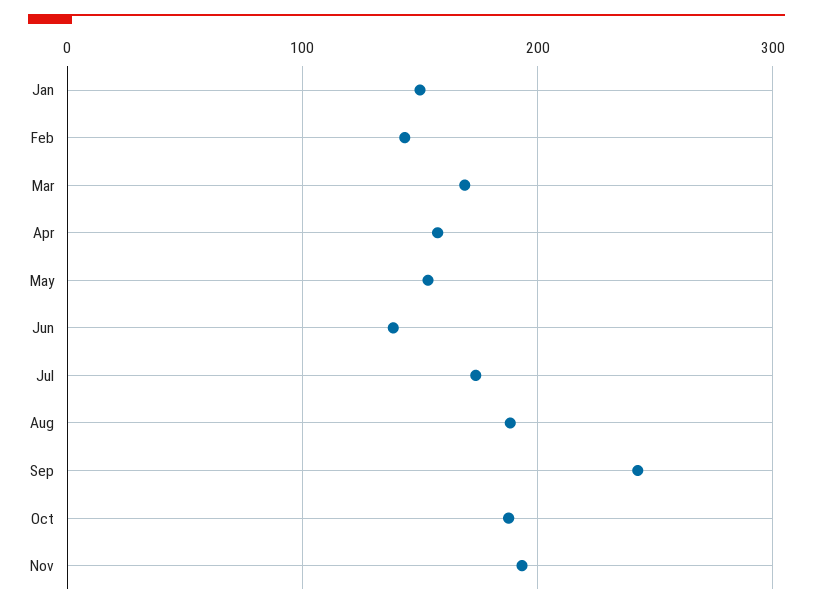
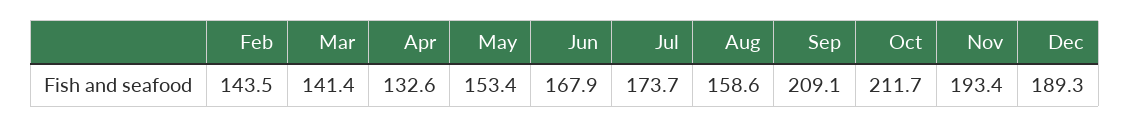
Jan: 150 -> none
Mar: 170 -> 141.4
Apr: 160 -> 132.6
Jun: 140 -> 167.9
Aug: 190 -> 158.6
Sep: 240 -> 209.1
Oct: 190 -> 211.7
Dec: none -> 189.3

